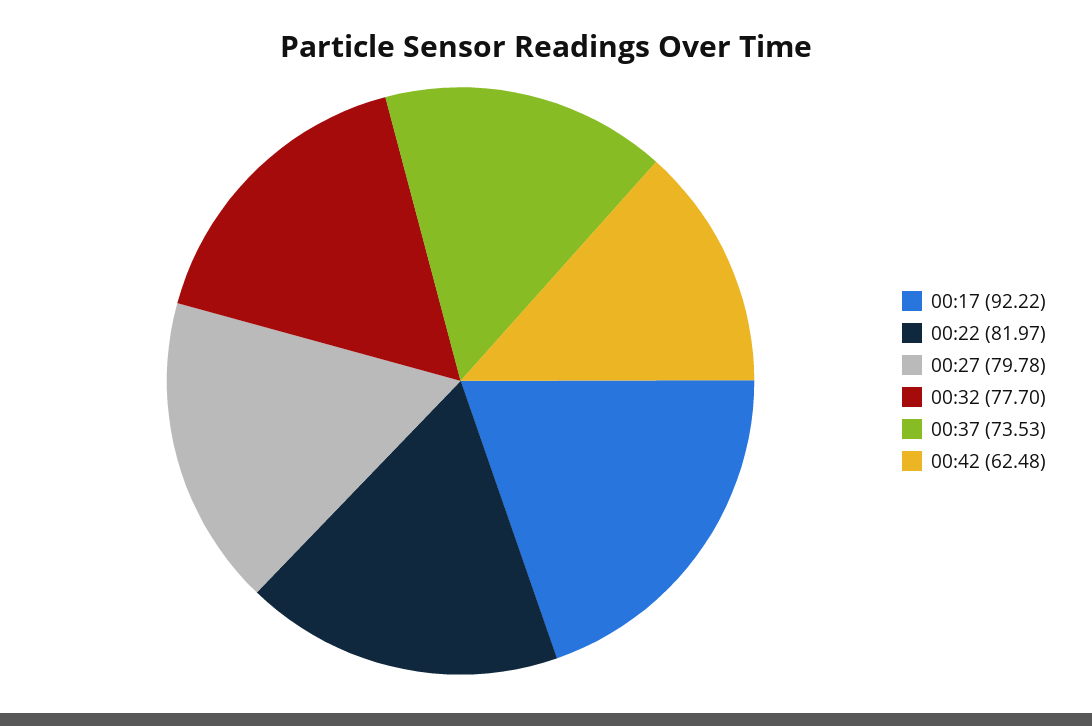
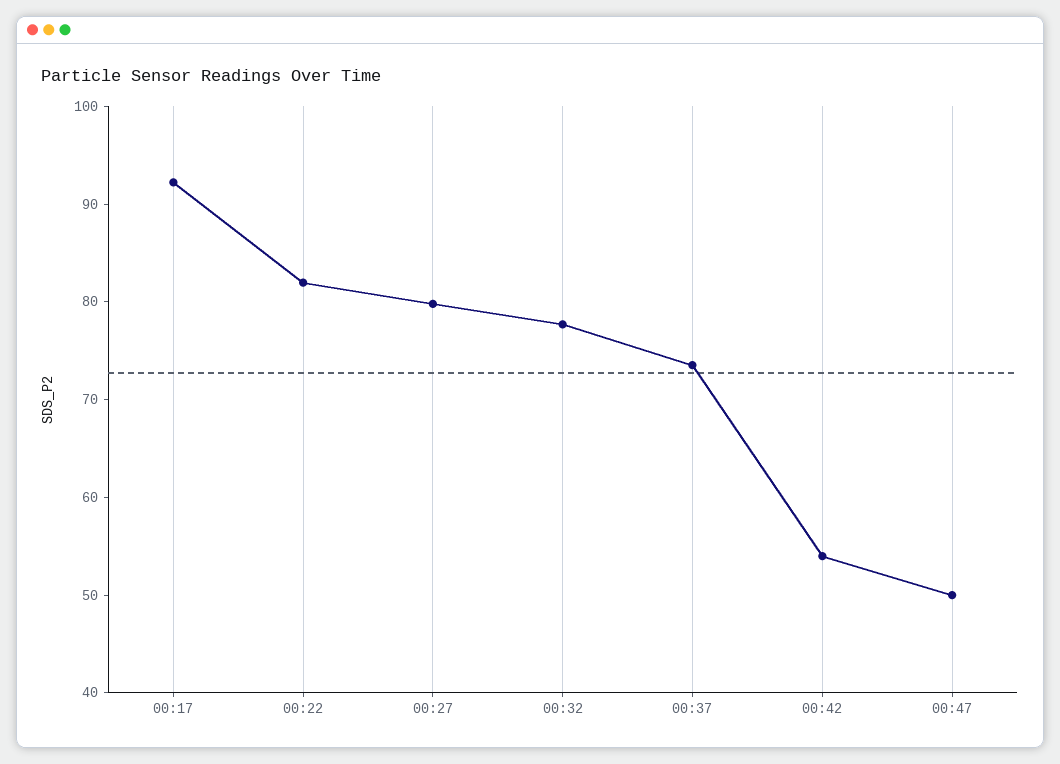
00:42: 62.48 -> 54
00:47: none -> 50

